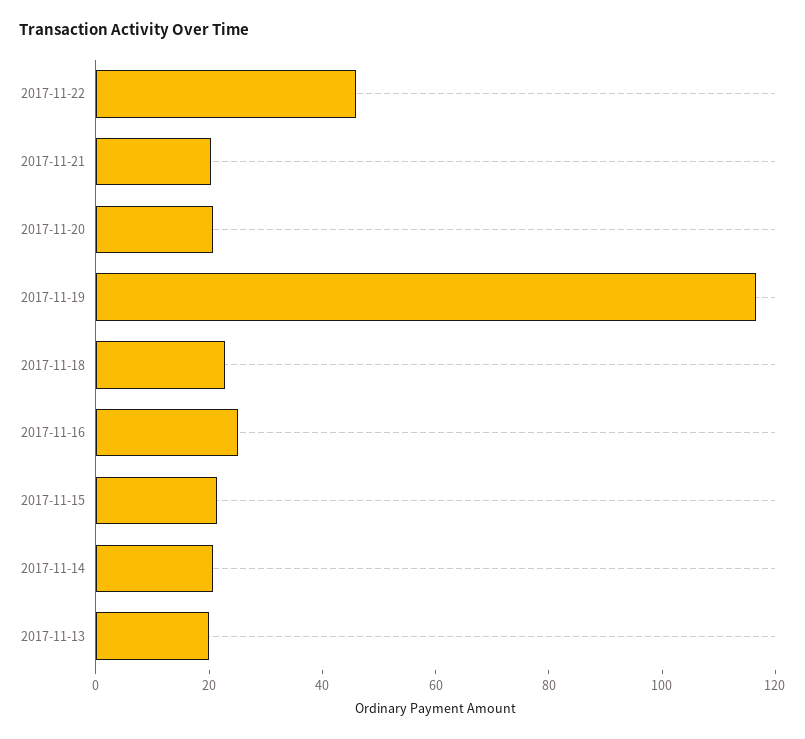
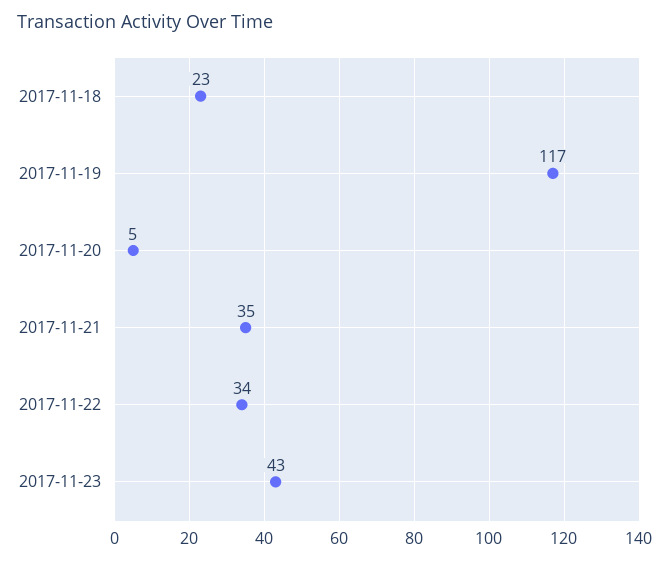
2017-11-22: 45 -> 34
2017-11-21: 20 -> 35
2017-11-20: 20 -> 5
2017-11-16: 25 -> none
2017-11-15: 20 -> none
2017-11-14: 20 -> none
2017-11-13: 20 -> none
2017-11-23: none -> 43

